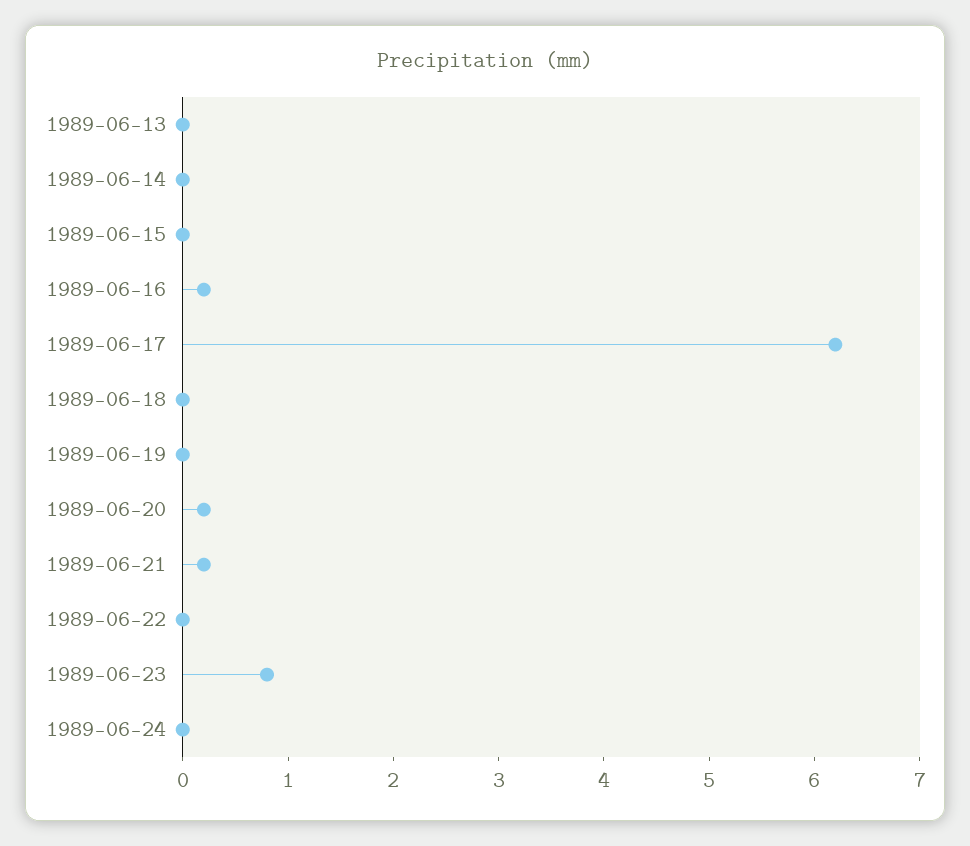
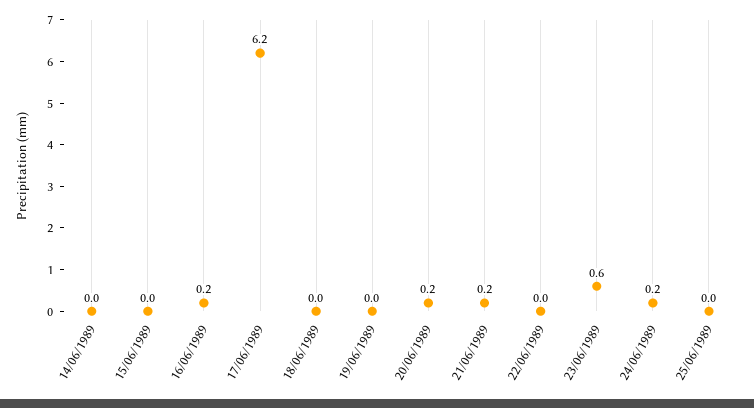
1989-06-13: 0 -> none
1989-06-23: 0.8 -> 0.6
1989-06-24: 0 -> 0.2
25/06/1989: none -> 0

